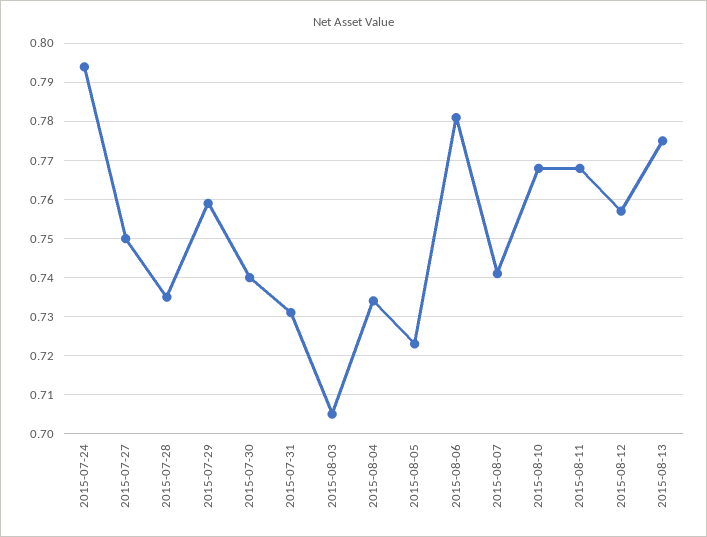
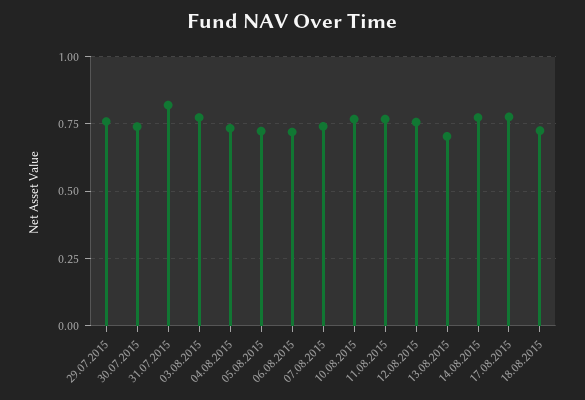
2015-07-24: 0.795 -> none
2015-07-27: 0.75 -> none
2015-07-28: 0.735 -> none
2015-07-31: 0.73 -> 0.825
2015-08-03: 0.705 -> 0.775
2015-08-06: 0.78 -> 0.725
2015-08-13: 0.775 -> 0.7
14.08.2015: none -> 0.775
17.08.2015: none -> 0.775
18.08.2015: none -> 0.725

